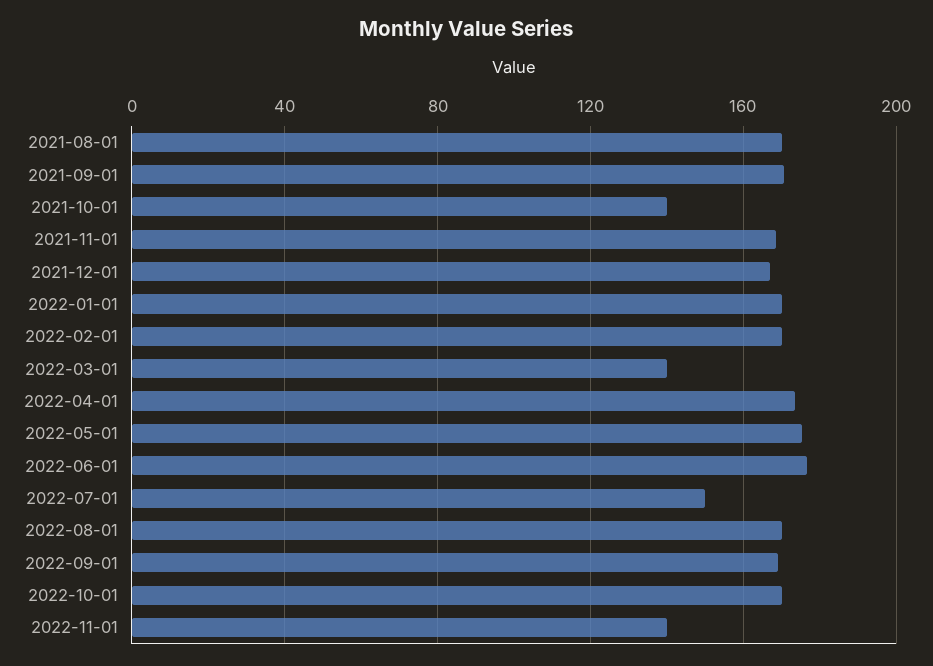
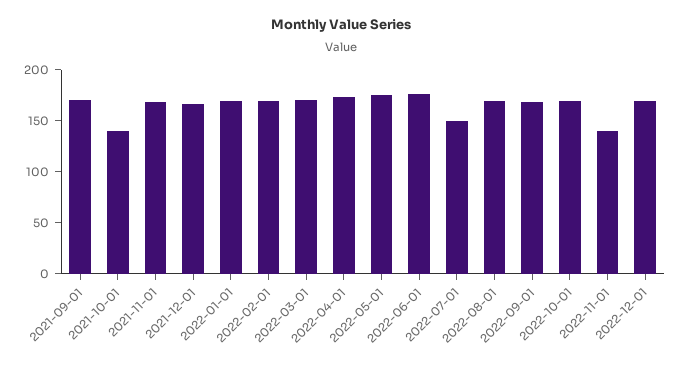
2021-08-01: 170 -> none
2022-03-01: 140 -> 170
2022-12-01: none -> 170

